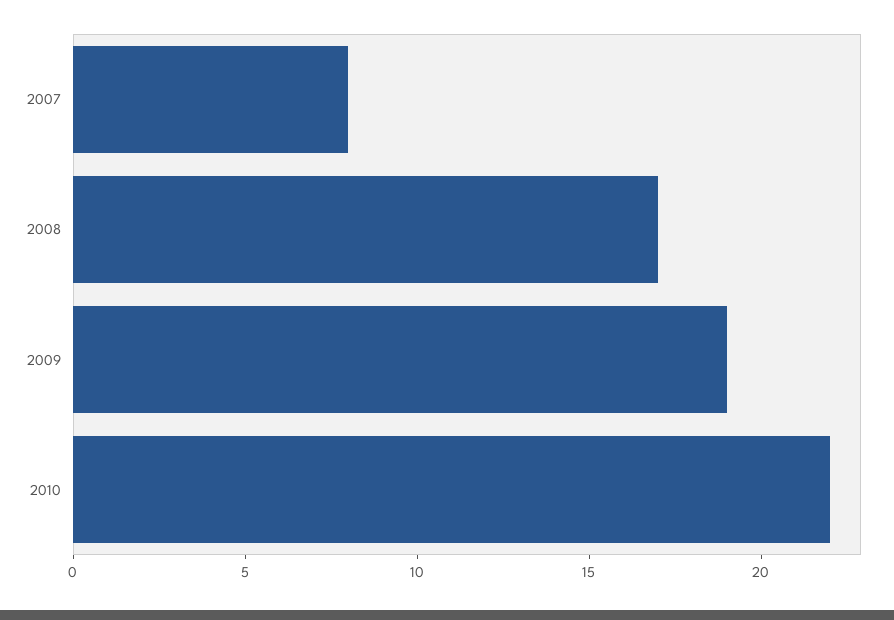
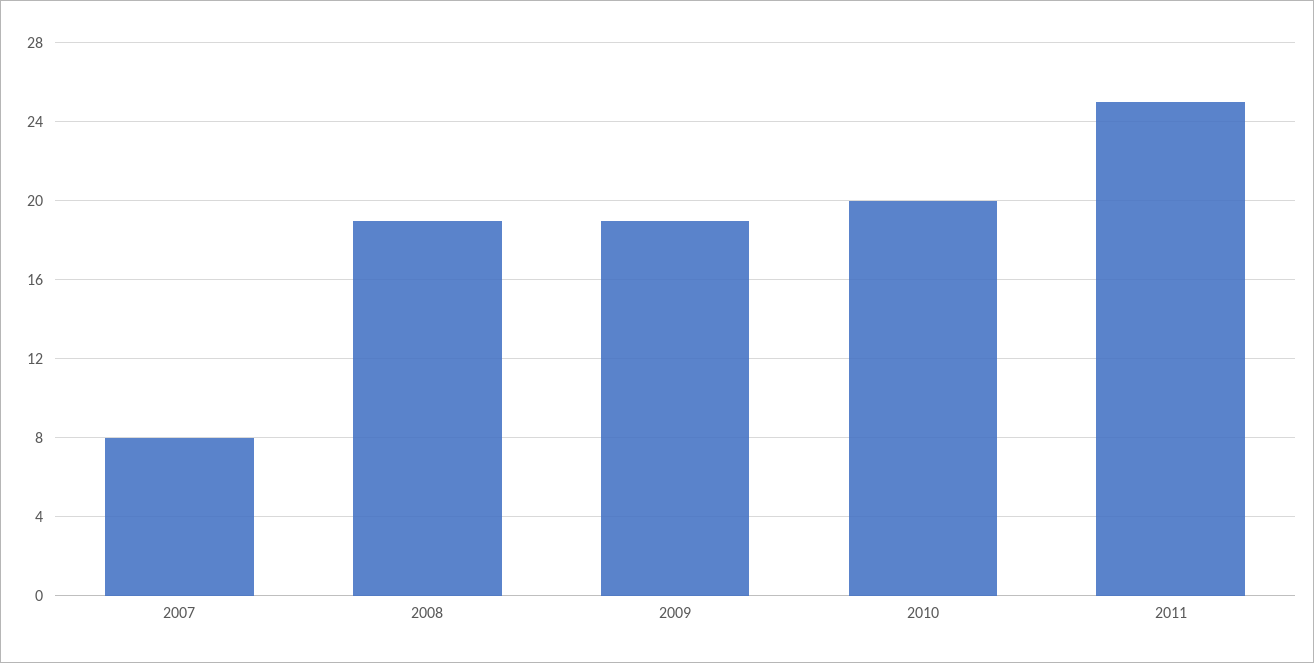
2008: 17 -> 19
2010: 22 -> 20
2011: none -> 25

